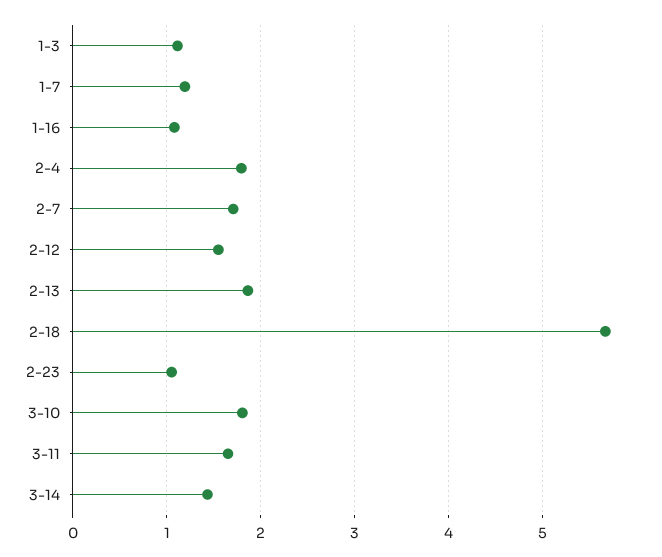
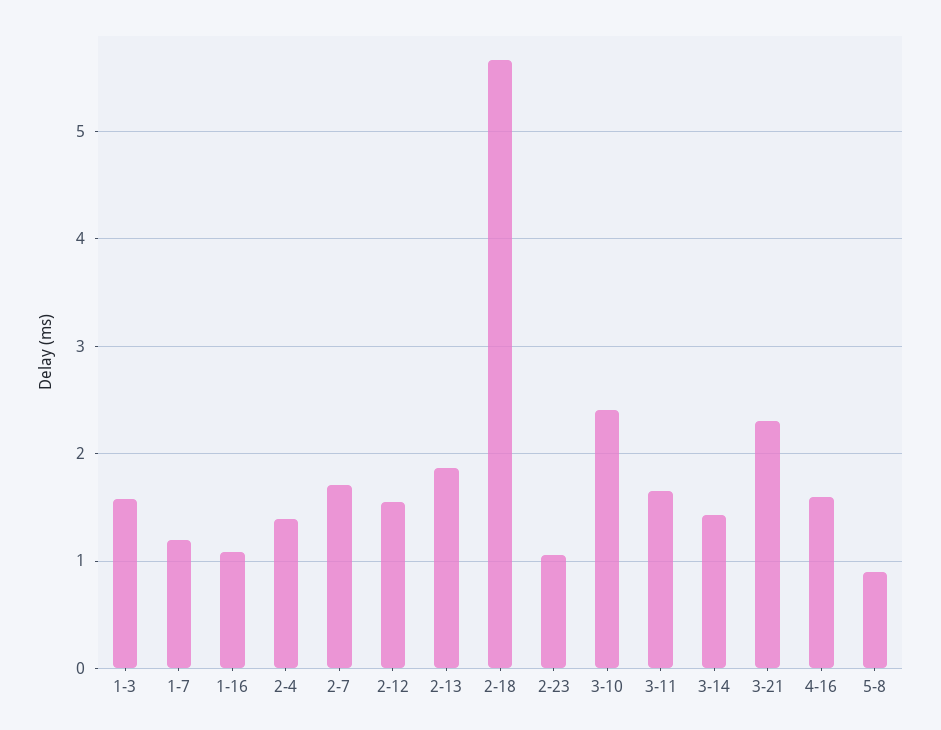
1-3: 1.1 -> 1.6
2-4: 1.8 -> 1.4
3-10: 1.8 -> 2.4
3-21: none -> 2.3
4-16: none -> 1.6
5-8: none -> 0.9

